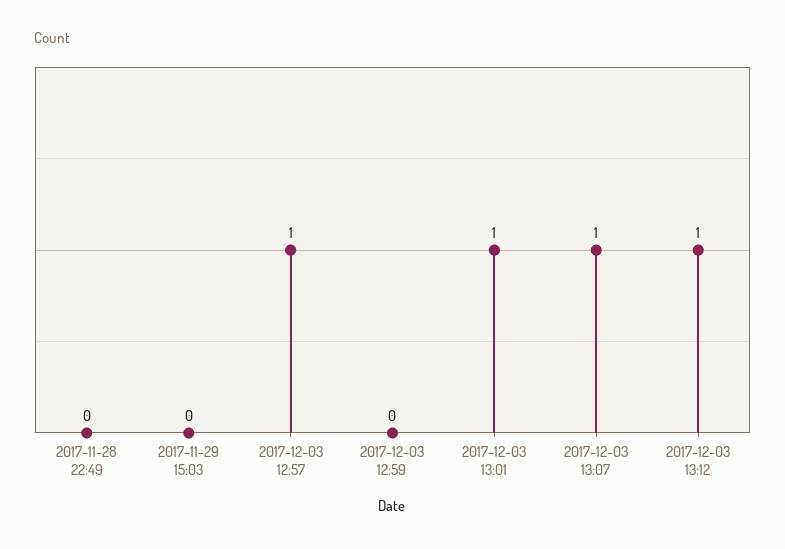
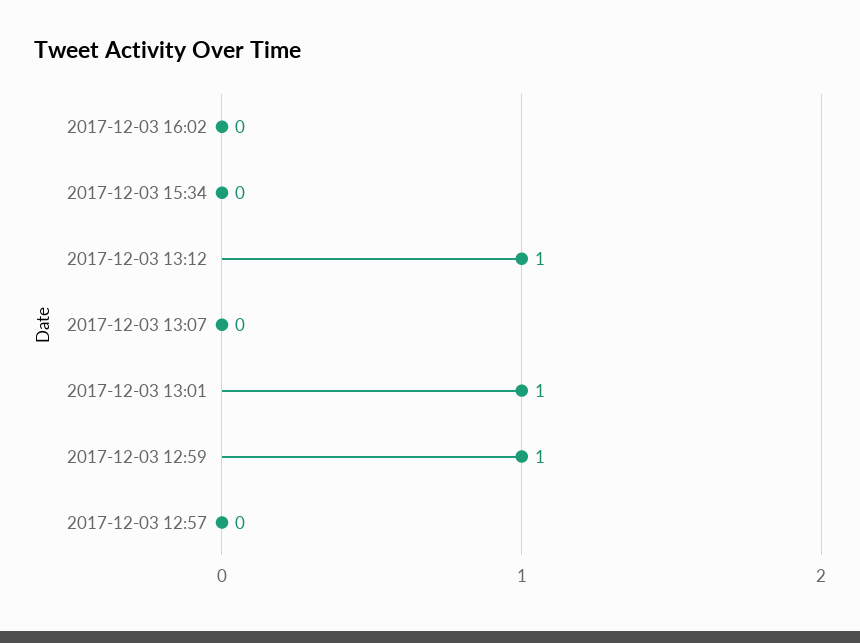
2017-11-28 22:49: 0 -> none
2017-11-29 15:03: 0 -> none
2017-12-03 12:57: 1 -> 0
2017-12-03 12:59: 0 -> 1
2017-12-03 13:07: 1 -> 0
2017-12-03 16:02: none -> 0
2017-12-03 15:34: none -> 0

